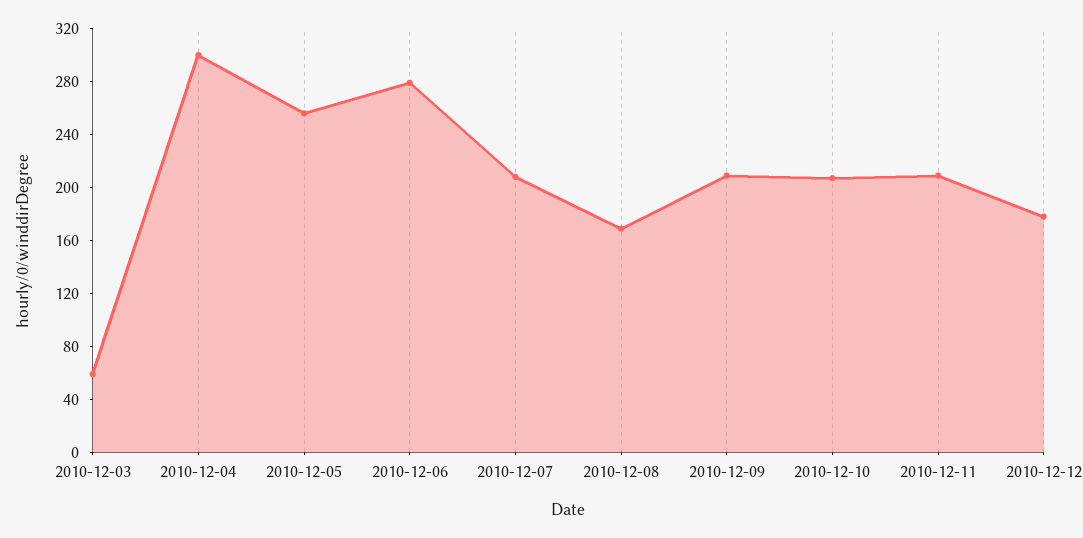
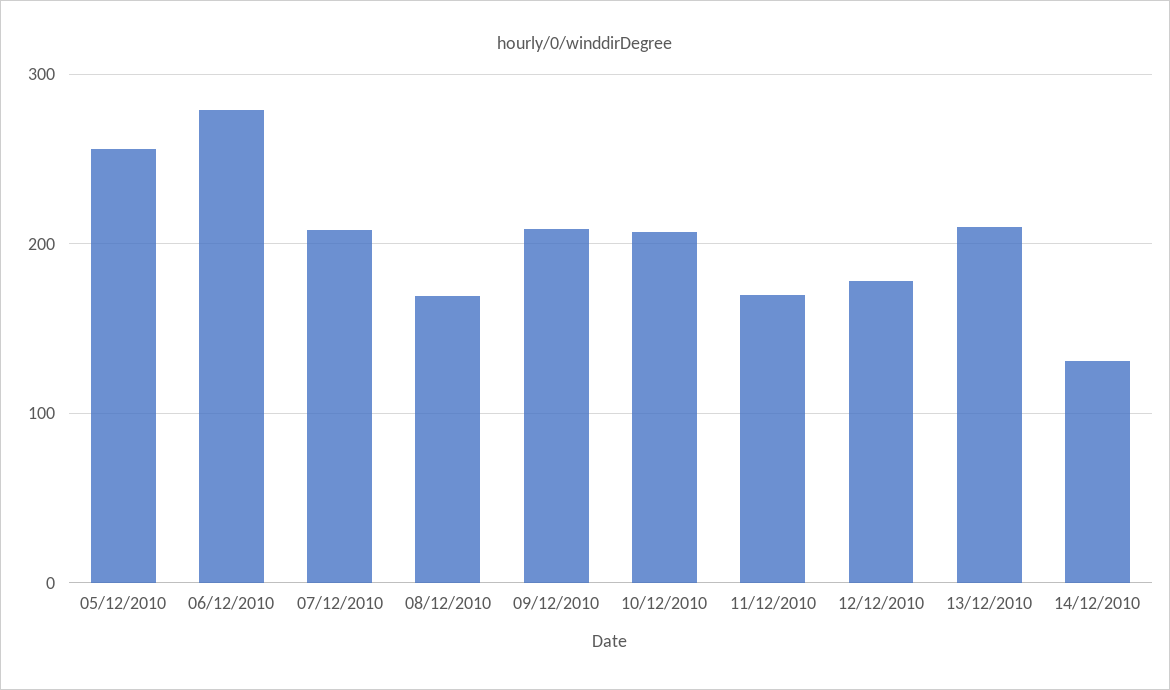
2010-12-03: 60 -> none
2010-12-04: 300 -> none
2010-12-11: 210 -> 170
13/12/2010: none -> 210
14/12/2010: none -> 130

